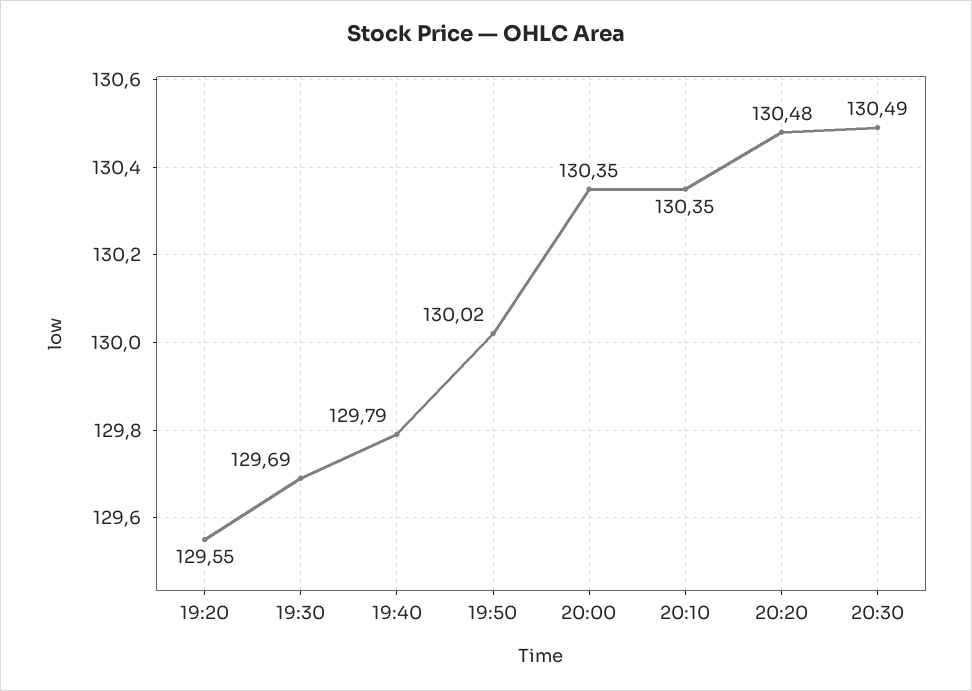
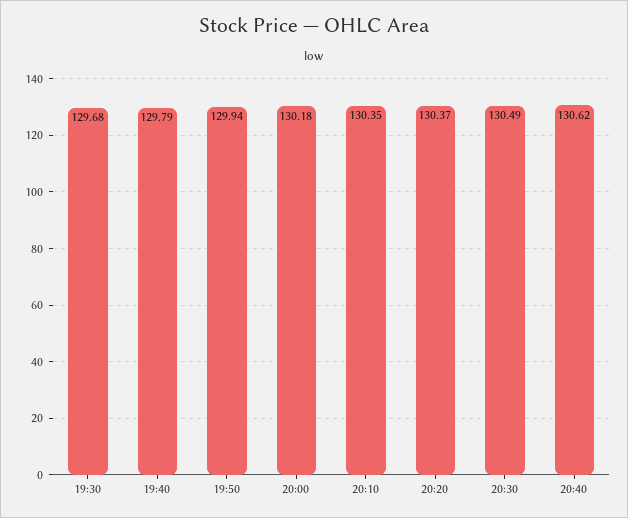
19:20: 129.55 -> none
19:30: 129.69 -> 129.68
19:50: 130.02 -> 129.94
20:00: 130.35 -> 130.18
20:20: 130.48 -> 130.37
20:40: none -> 130.62

